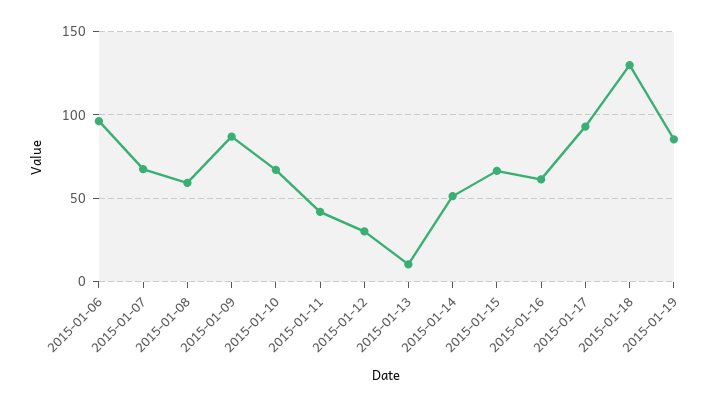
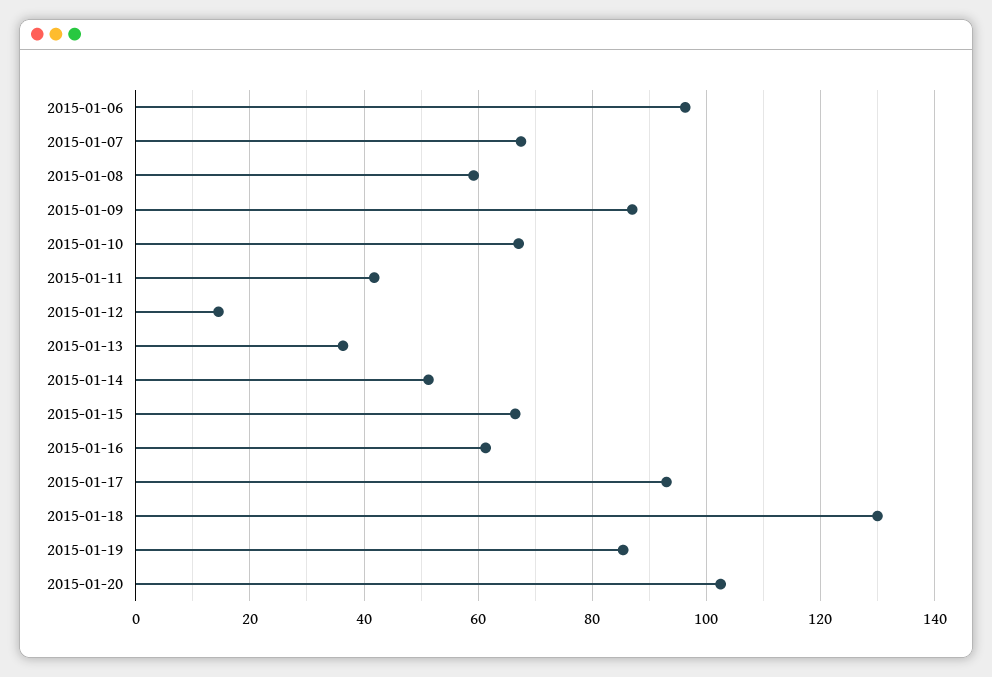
2015-01-12: 30 -> 14
2015-01-13: 10 -> 36
2015-01-20: none -> 102

